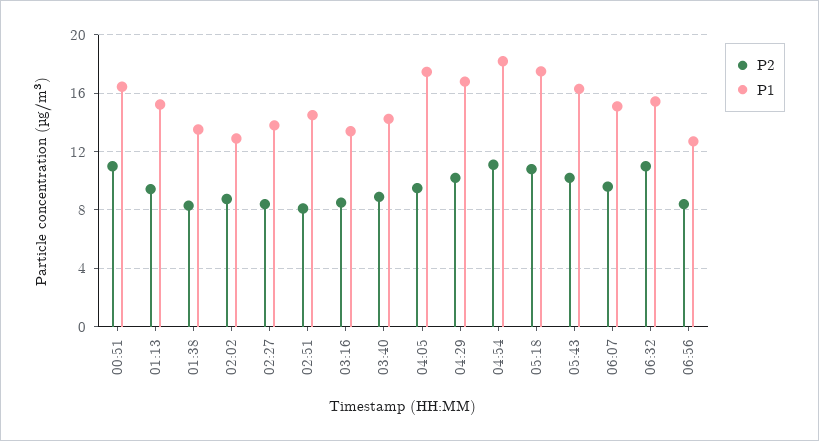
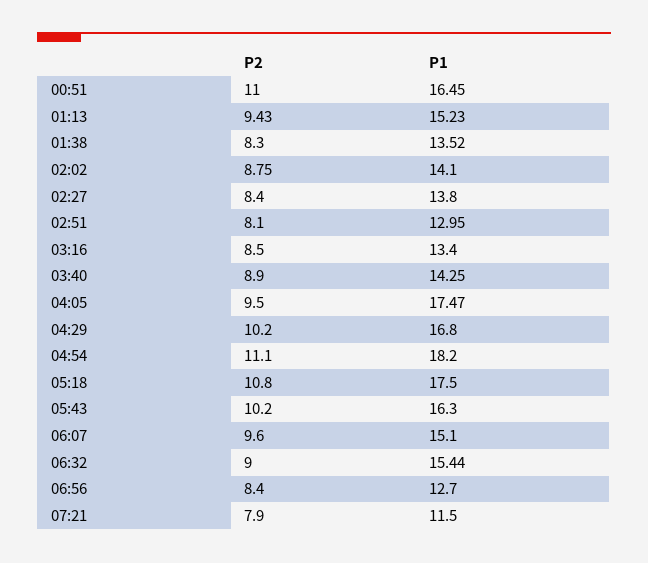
P1, 02:02: 13 -> 14.1
P1, 02:51: 14.5 -> 12.95
P2, 06:32: 11 -> 9
P2, 07:21: none -> 7.9
P1, 07:21: none -> 11.5

